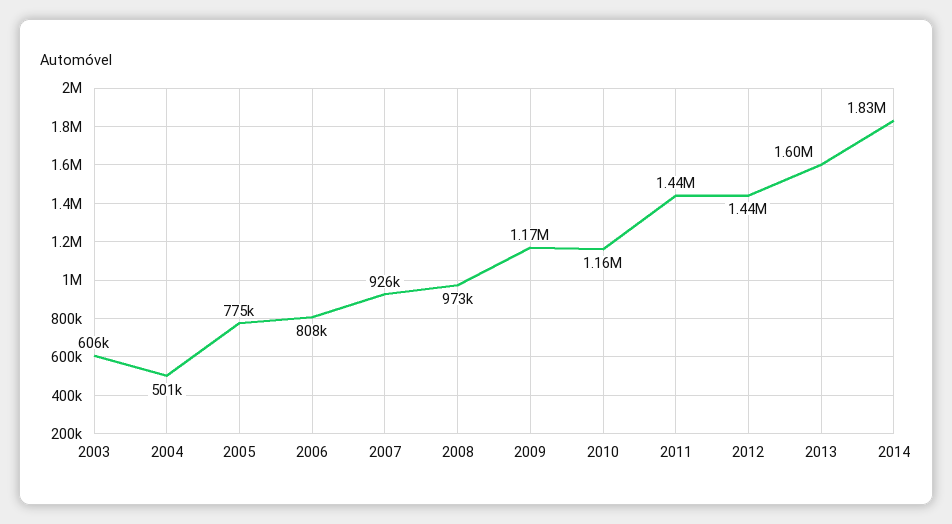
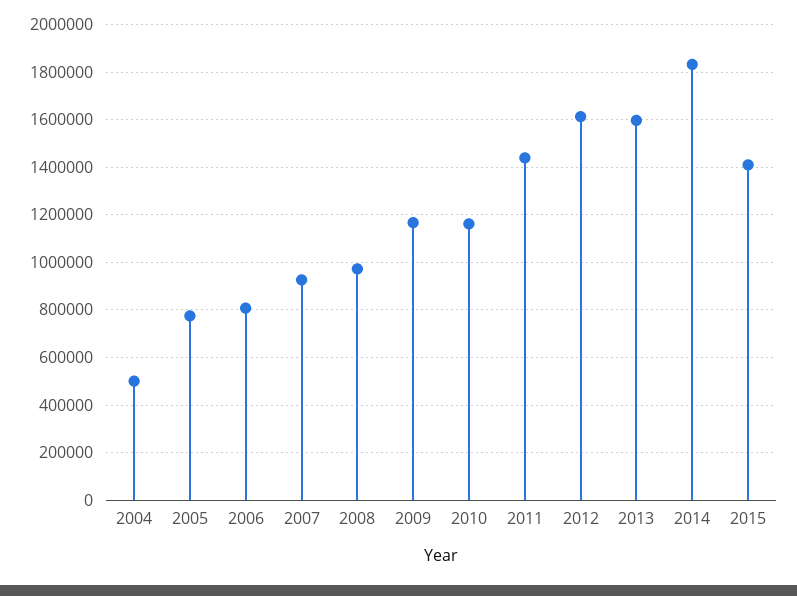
2003: 606000 -> none
2012: 1440000 -> 1600000
2015: none -> 1400000

